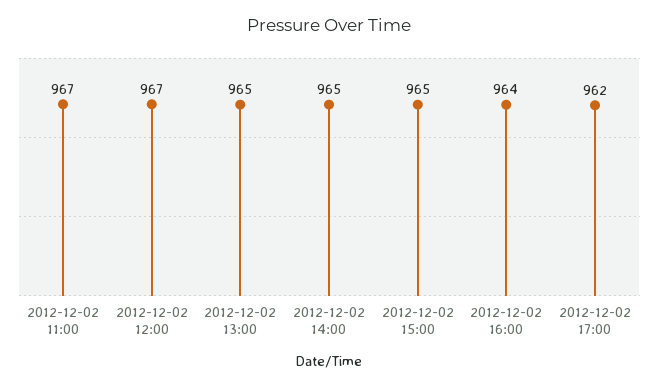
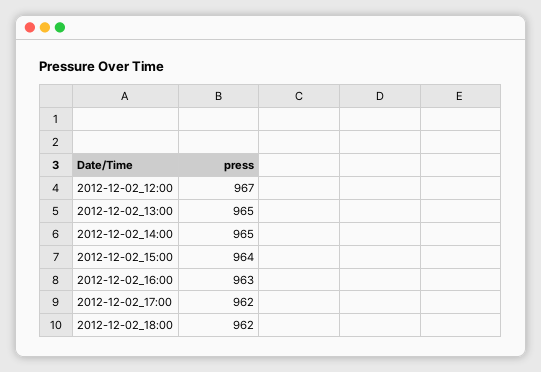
2012-12-02 11:00: 967 -> none
2012-12-02 15:00: 965 -> 964
2012-12-02 16:00: 964 -> 963
2012-12-02_18:00: none -> 962

